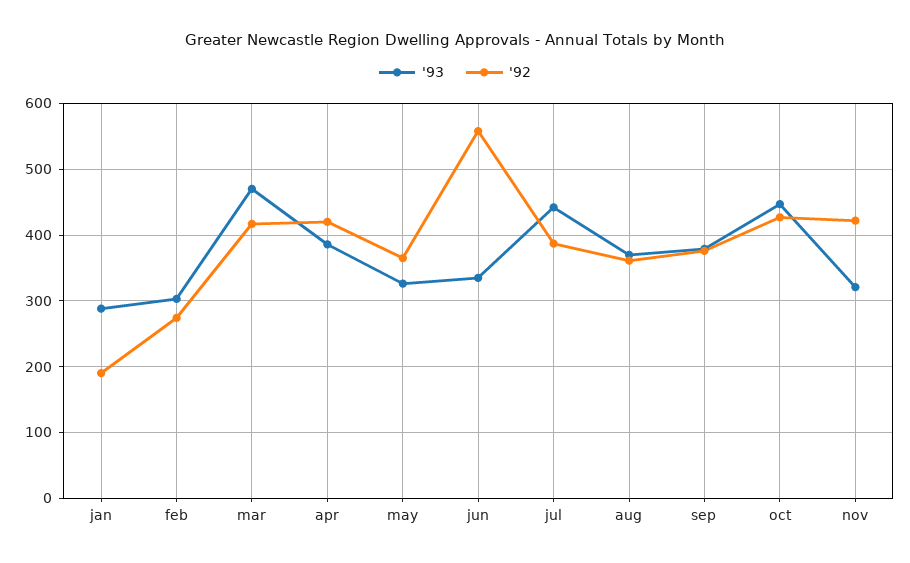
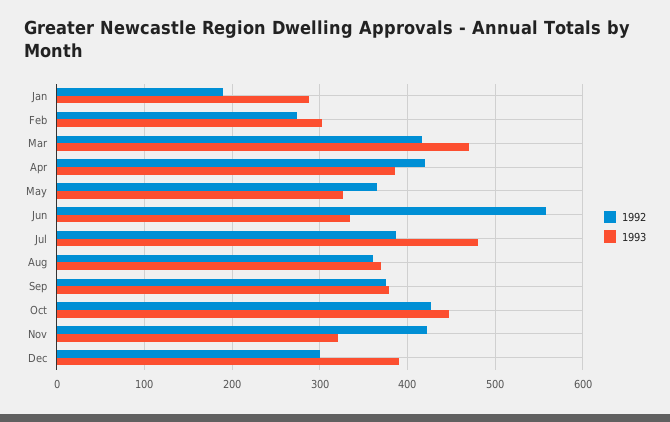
'93, jul: 440 -> 480
'92, Dec: none -> 300
'93, Dec: none -> 390

